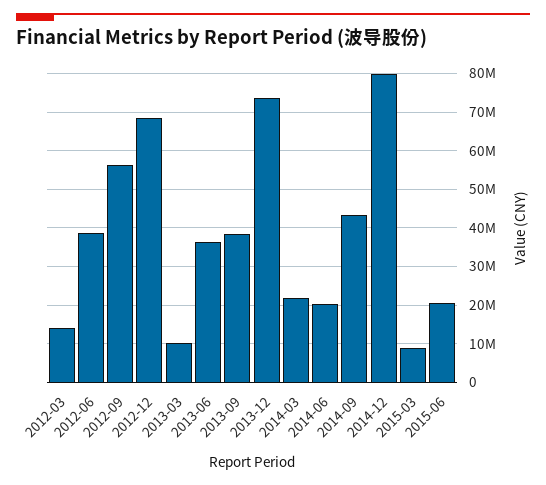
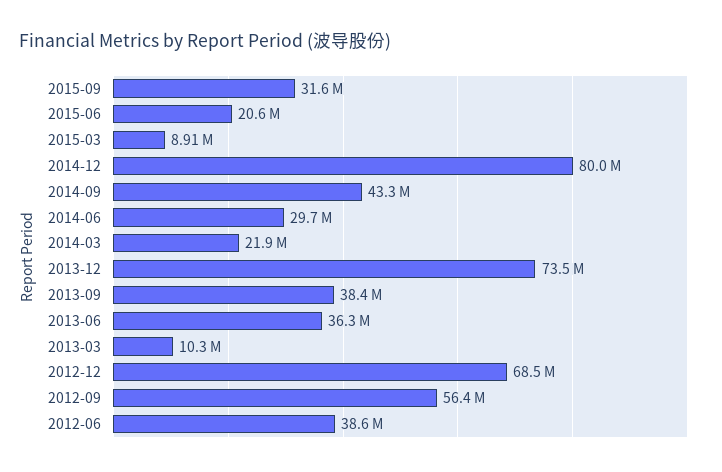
2012-03: 14000000 -> none
2014-06: 20000000 -> 29700000
2015-09: none -> 31600000

